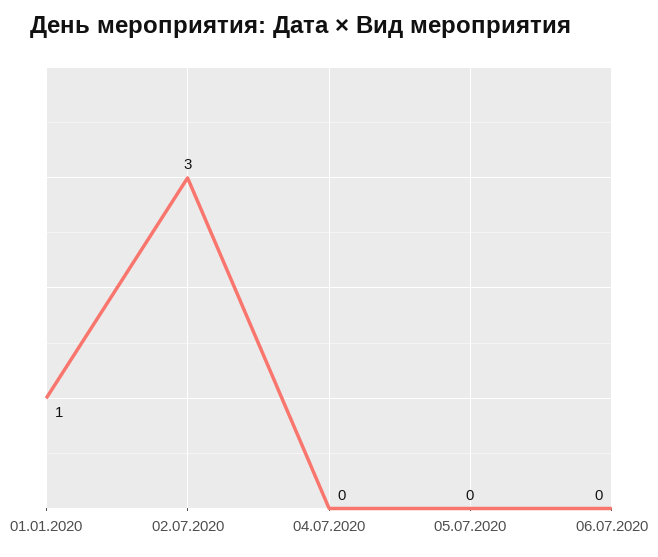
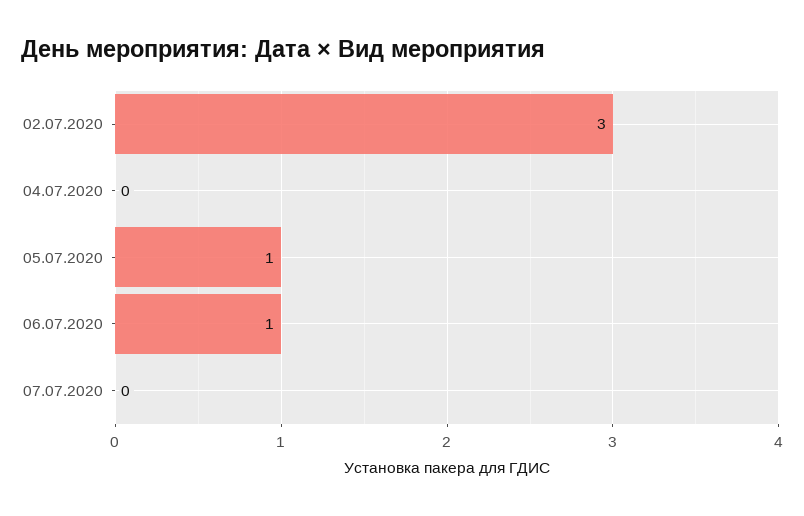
01.01.2020: 1 -> none
05.07.2020: 0 -> 1
06.07.2020: 0 -> 1
07.07.2020: none -> 0

